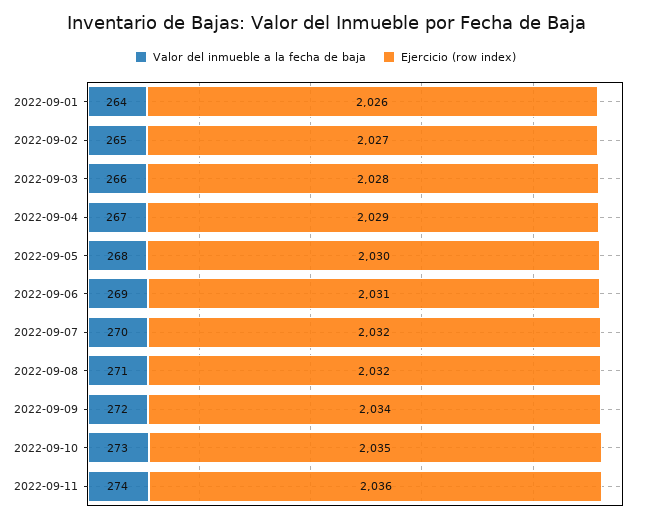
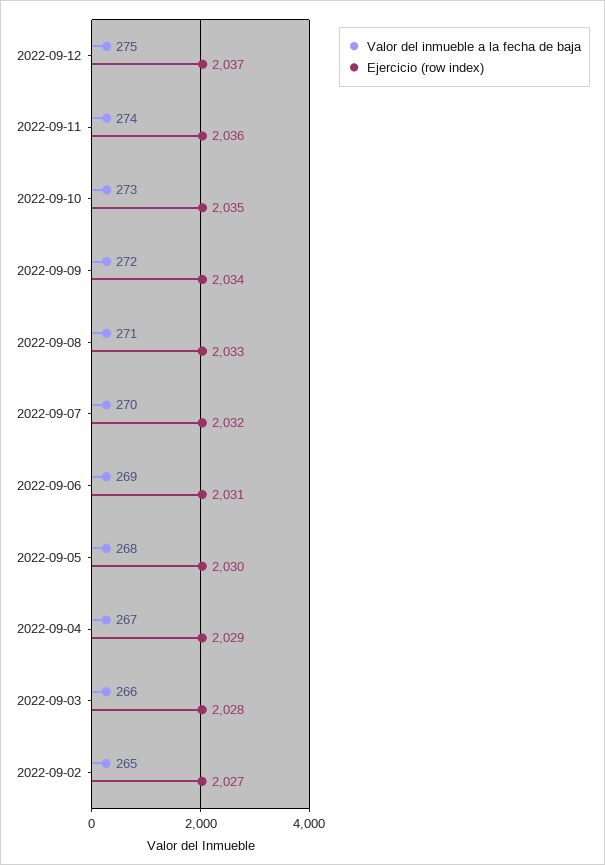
Valor del inmueble a la fecha de baja, 2022-09-01: 264 -> none
Ejercicio (row index), 2022-09-01: 2026 -> none
Ejercicio (row index), 2022-09-08: 2032 -> 2033
Valor del inmueble a la fecha de baja, 2022-09-12: none -> 275
Ejercicio (row index), 2022-09-12: none -> 2037

